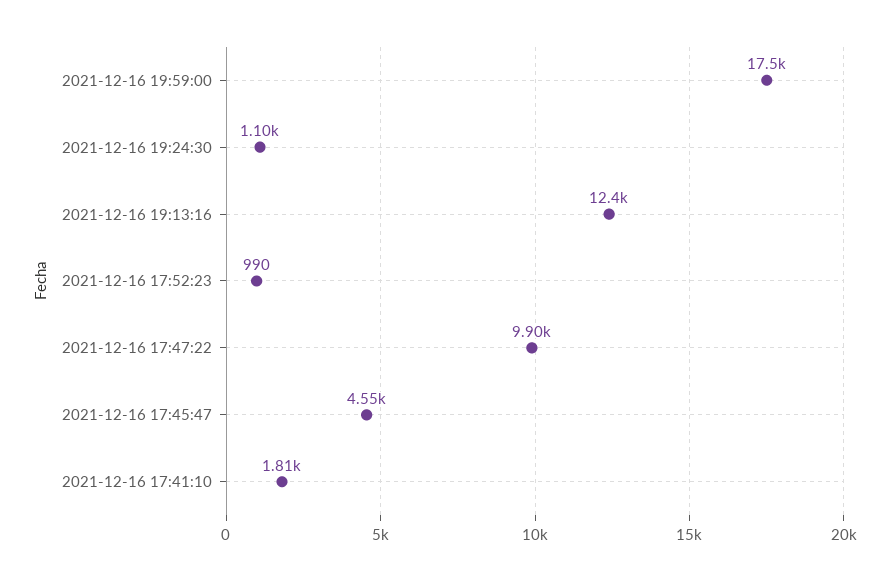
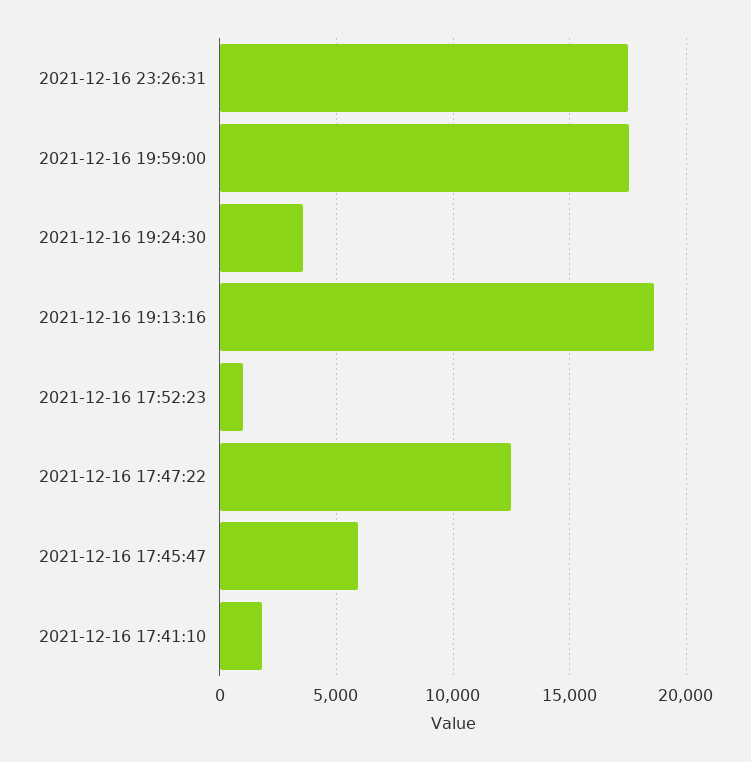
2021-12-16 19:24:30: 1100 -> 3500
2021-12-16 19:13:16: 12400 -> 18500
2021-12-16 17:47:22: 9900 -> 12500
2021-12-16 17:45:47: 4550 -> 6000
2021-12-16 23:26:31: none -> 17500

